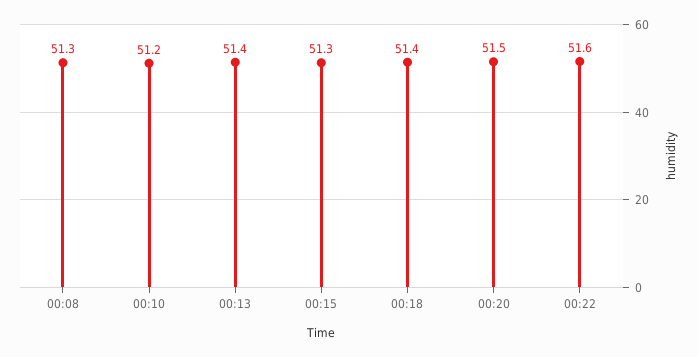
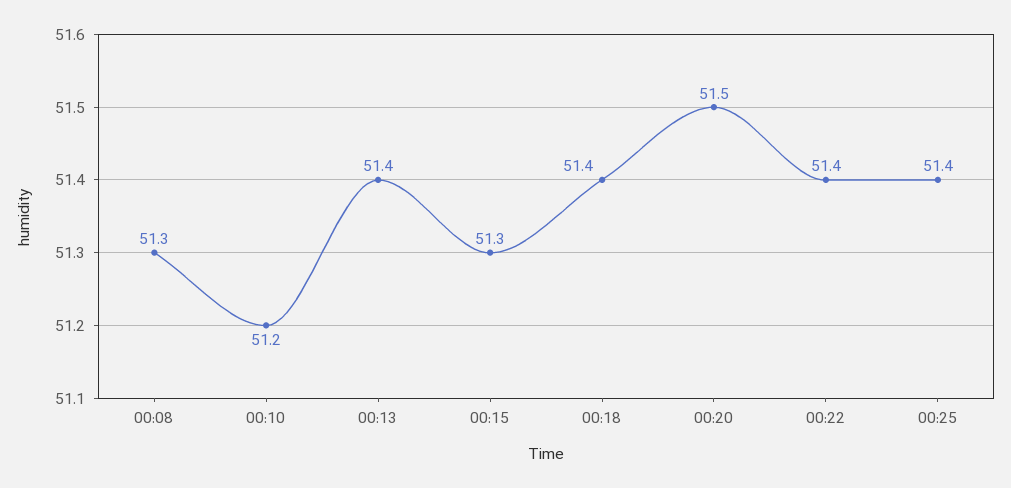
00:22: 51.6 -> 51.4
00:25: none -> 51.4

